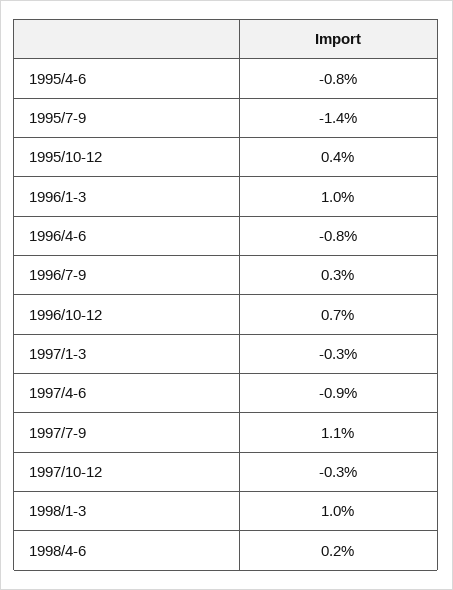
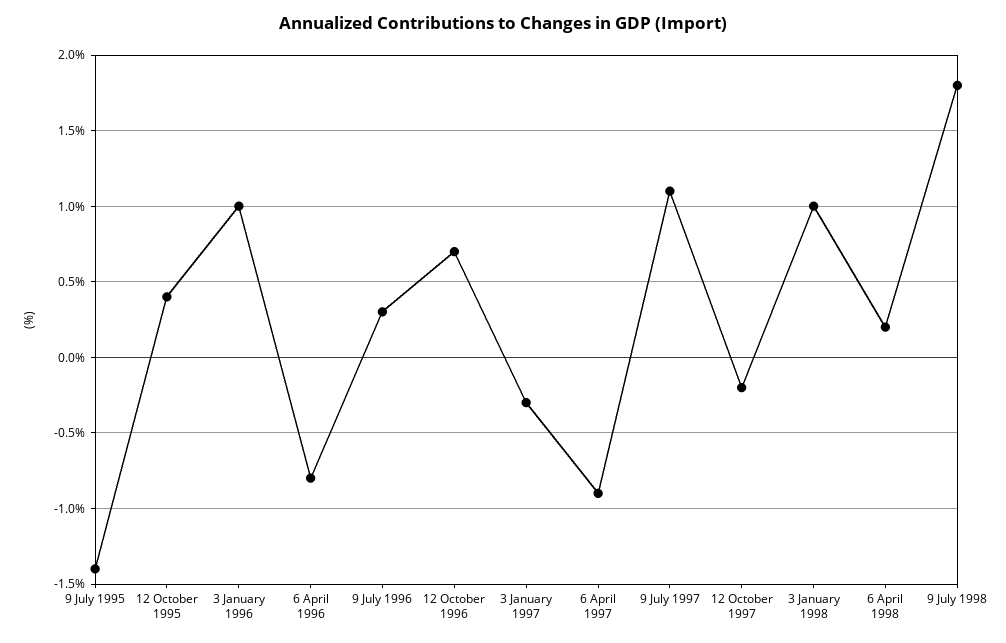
1995/4-6: -0.8 -> none
1997/10-12: -0.3 -> -0.2
9 July 1998: none -> 1.8

